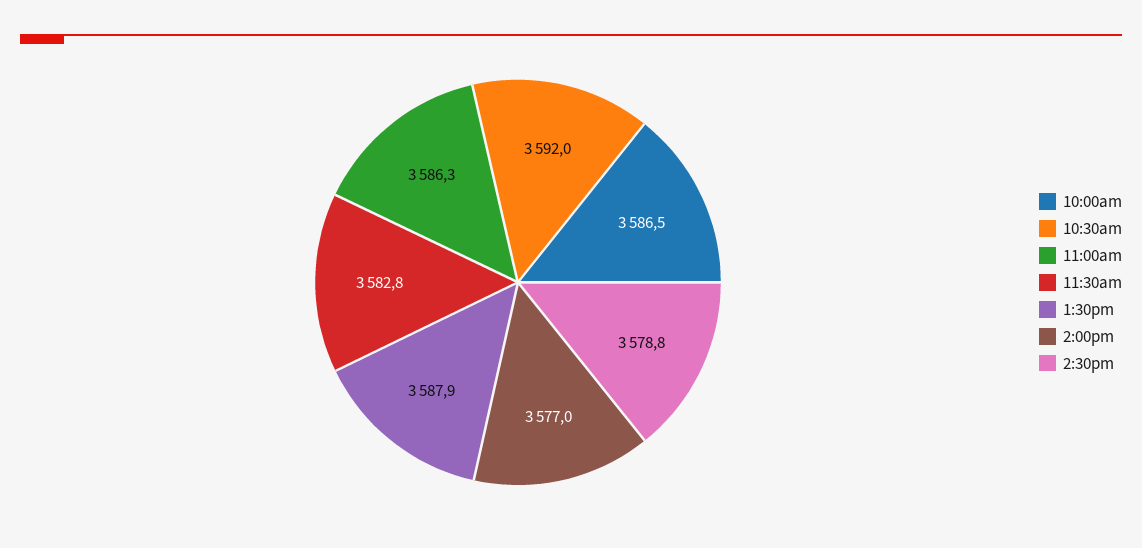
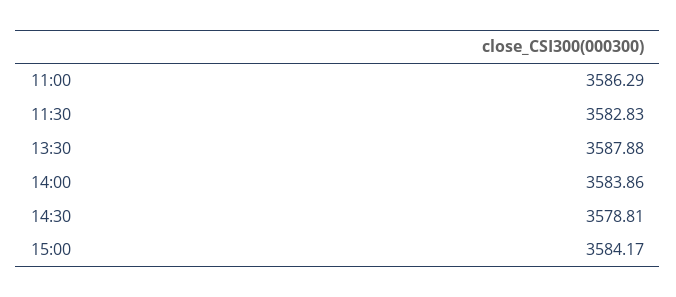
10:00am: 3586.5 -> none
10:30am: 3592 -> none
2:00pm: 3577 -> 3583.86
15:00: none -> 3584.17

